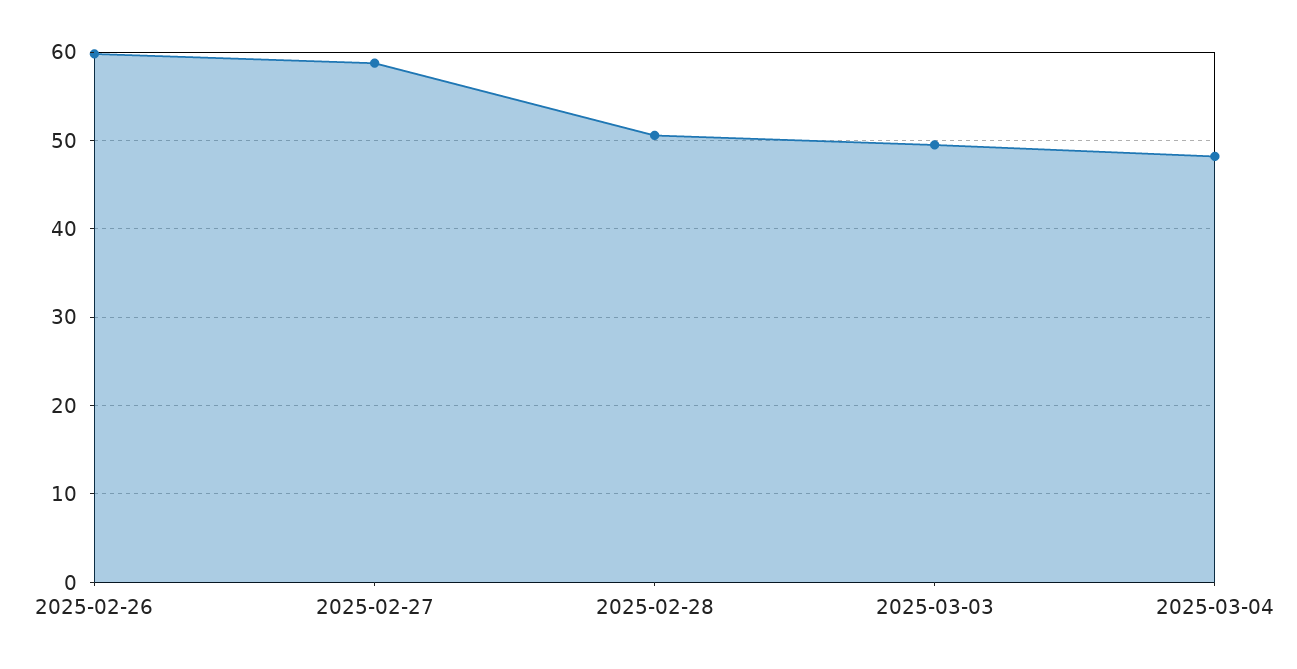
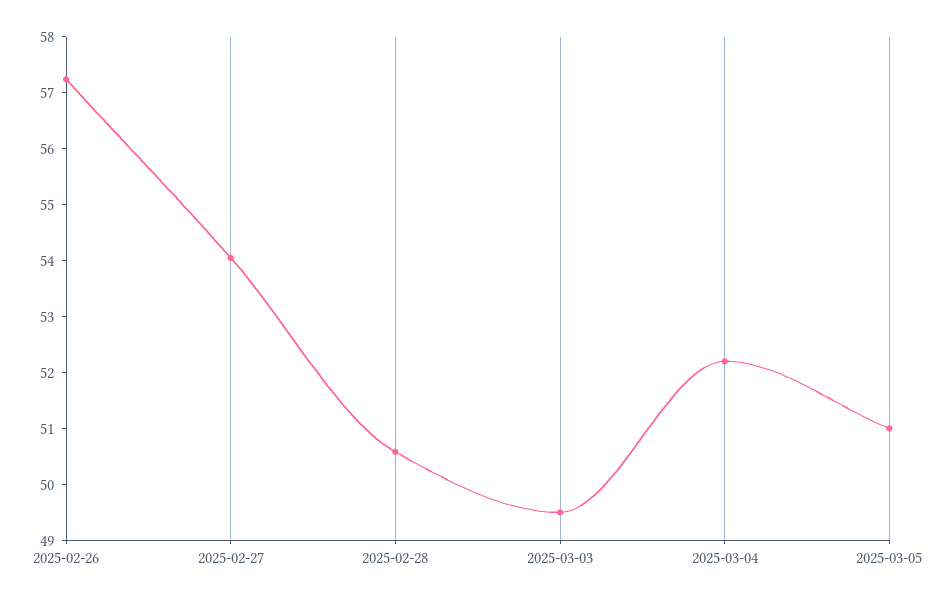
2025-02-26: 60 -> 57.2
2025-02-27: 59 -> 54
2025-03-04: 48 -> 52.2
2025-03-05: none -> 51

